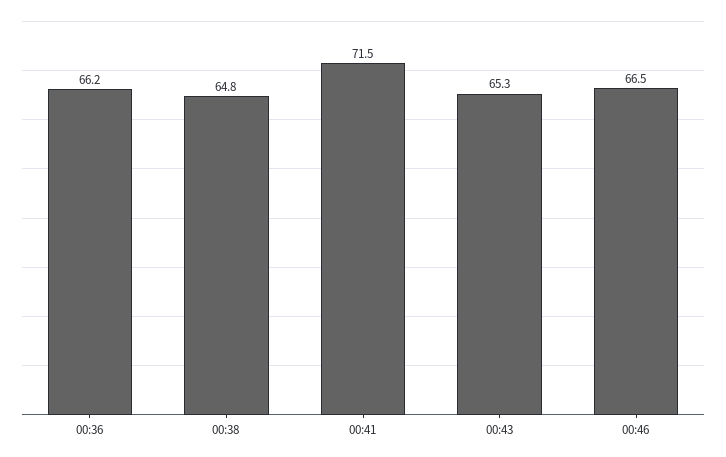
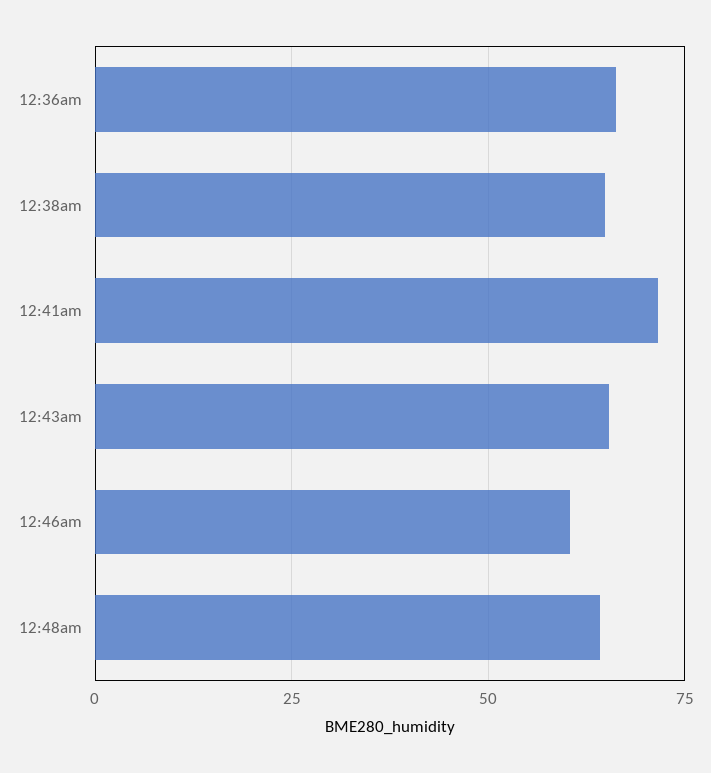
00:46: 66.5 -> 60
12:48am: none -> 65

